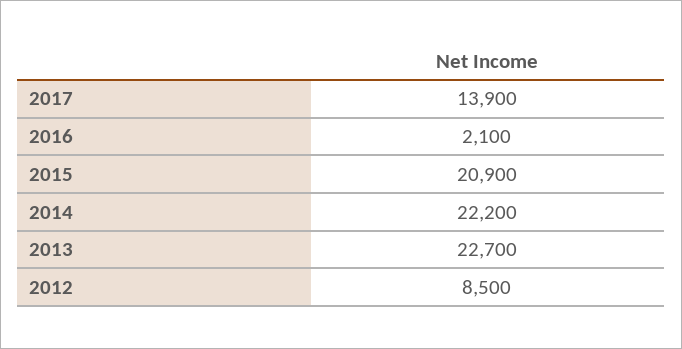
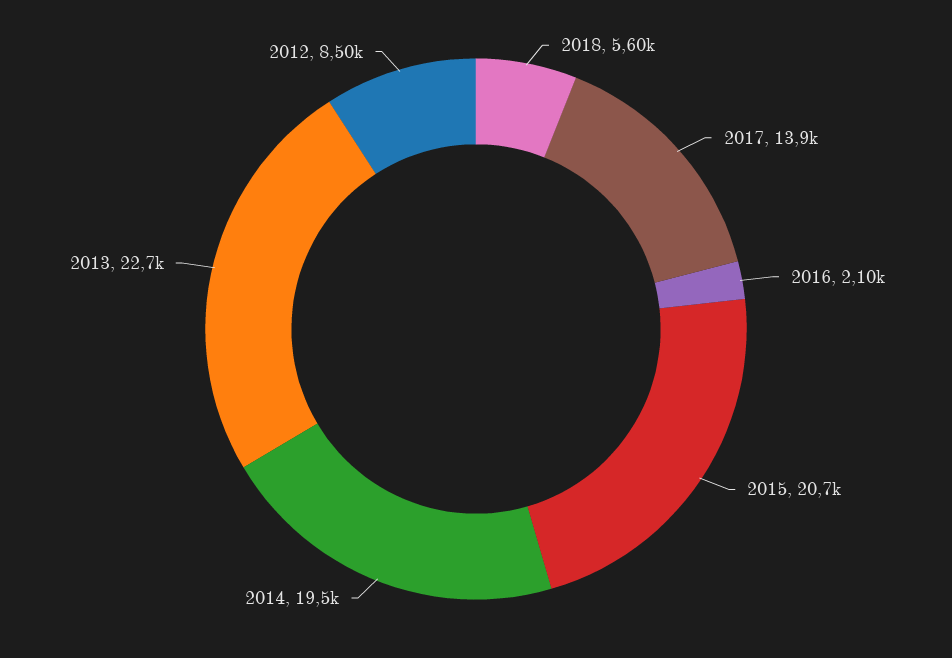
2015: 20900 -> 20700
2014: 22200 -> 19500
2018: none -> 5600

